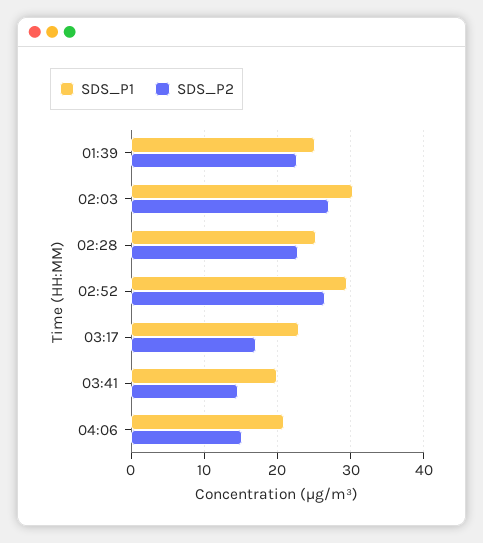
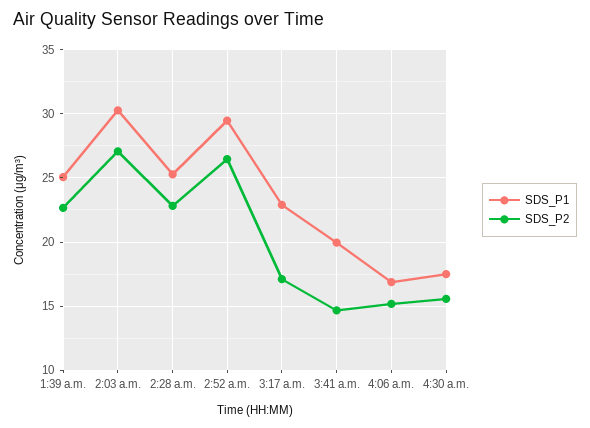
SDS_P1, 04:06: 21 -> 17
SDS_P1, 4:30 a.m.: none -> 17.5
SDS_P2, 4:30 a.m.: none -> 15.5

